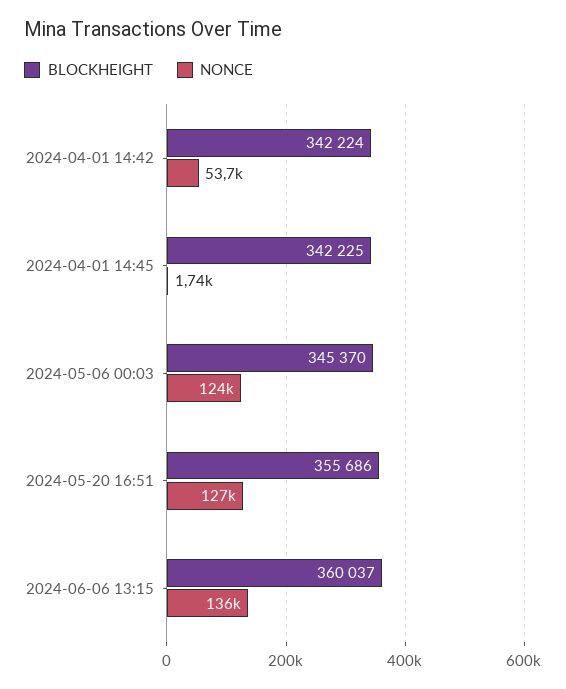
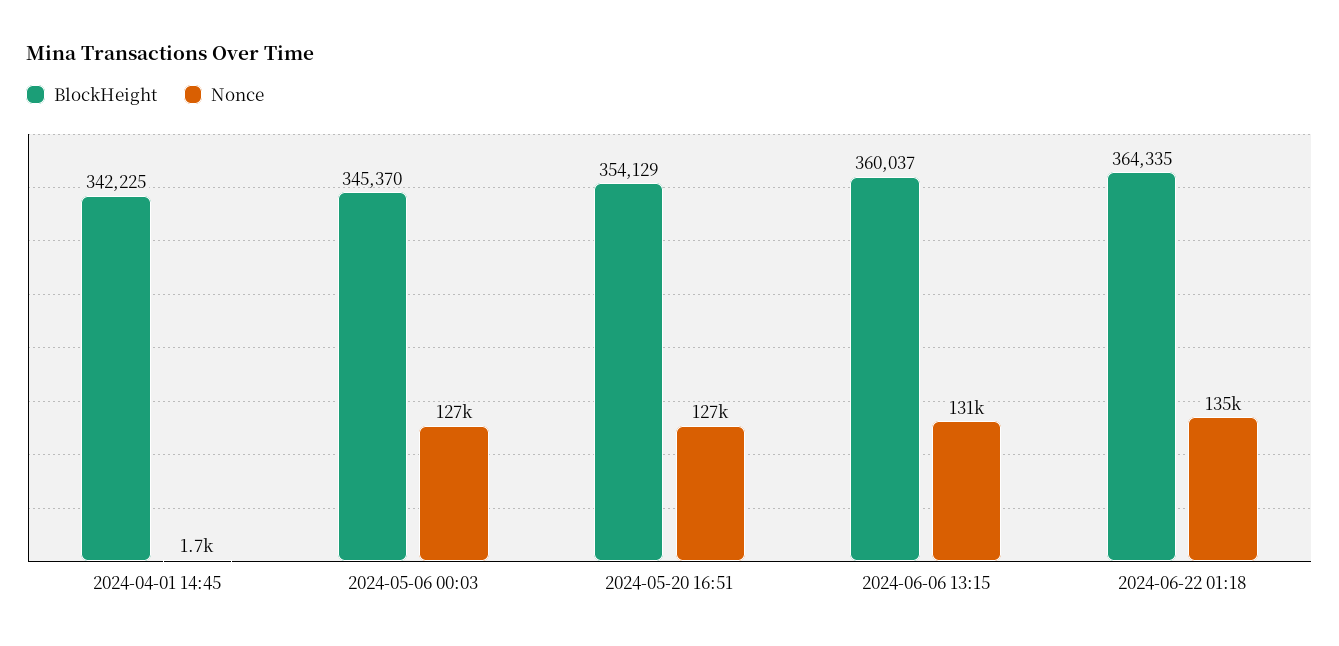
BLOCKHEIGHT, 2024-04-01 14:42: 342224 -> none
NONCE, 2024-04-01 14:42: 53700 -> none
NONCE, 2024-05-06 00:03: 124000 -> 127000
BLOCKHEIGHT, 2024-05-20 16:51: 355686 -> 354129
NONCE, 2024-06-06 13:15: 136000 -> 131000
BLOCKHEIGHT, 2024-06-22 01:18: none -> 364335
NONCE, 2024-06-22 01:18: none -> 135000

